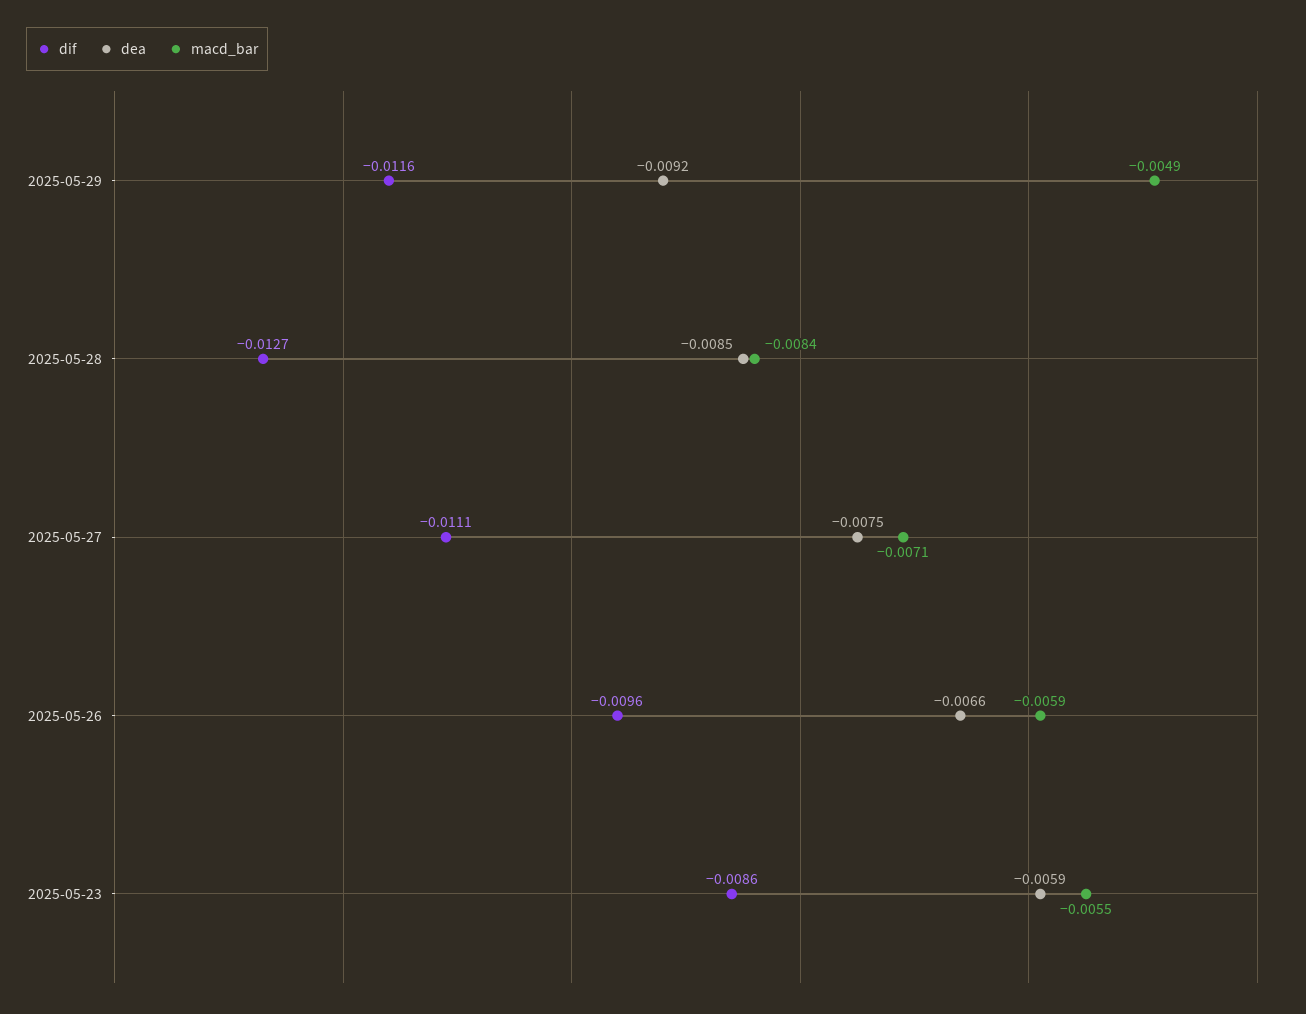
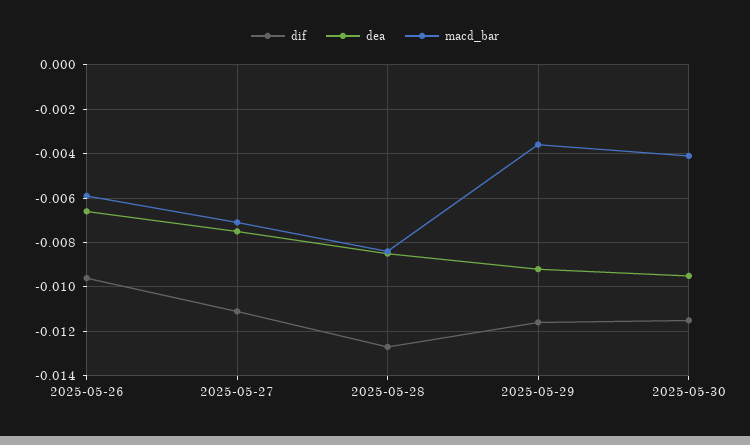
macd_bar, 2025-05-29: -0.0049 -> -0.0035
dif, 2025-05-23: -0.0086 -> none
dea, 2025-05-23: -0.0059 -> none
macd_bar, 2025-05-23: -0.0055 -> none
dif, 2025-05-30: none -> -0.0115
dea, 2025-05-30: none -> -0.0095
macd_bar, 2025-05-30: none -> -0.004

